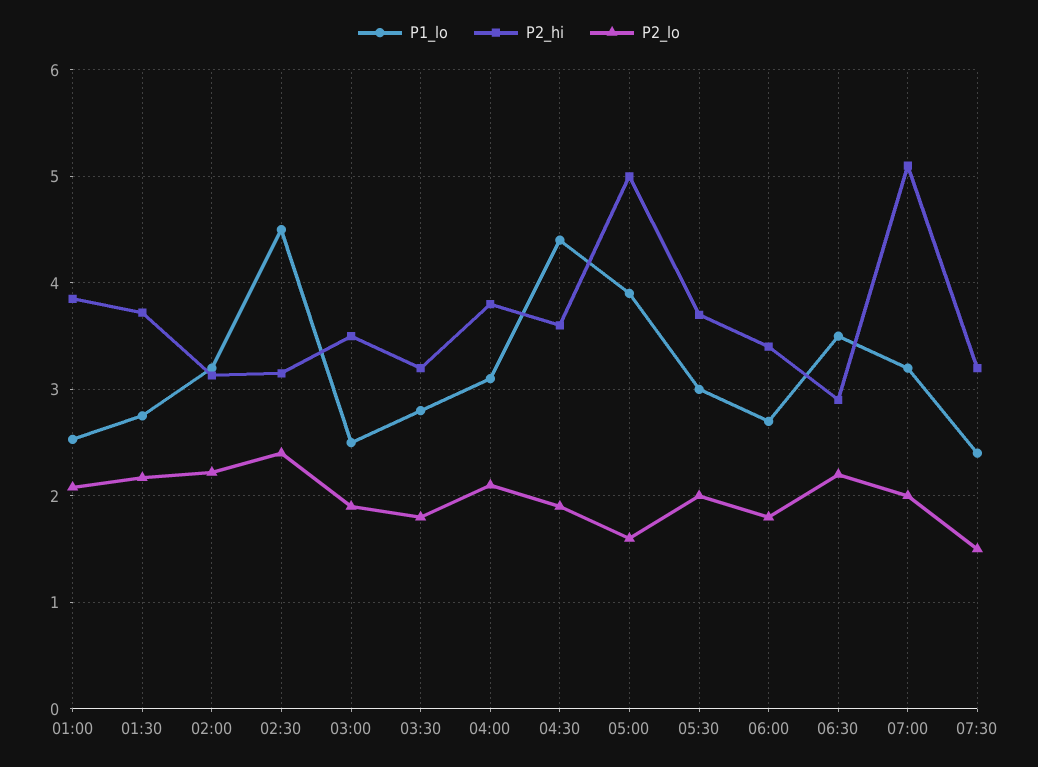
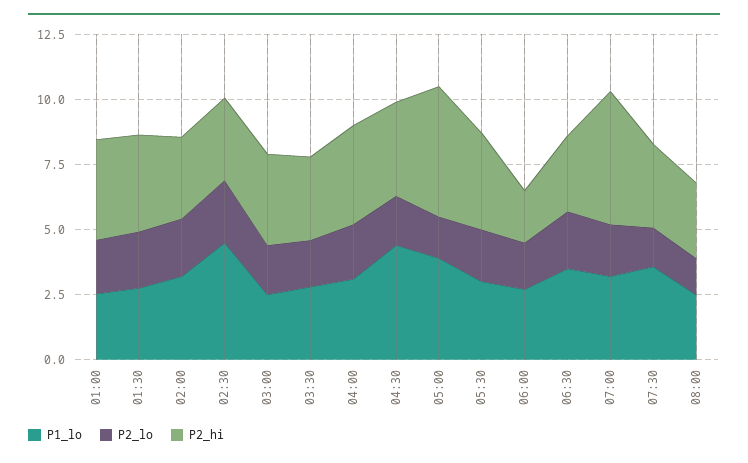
P2_hi, 06:00: 3.4 -> 2
P1_lo, 07:30: 2.4 -> 3.5
P1_lo, 08:00: none -> 2.5
P2_lo, 08:00: none -> 1.5
P2_hi, 08:00: none -> 3

